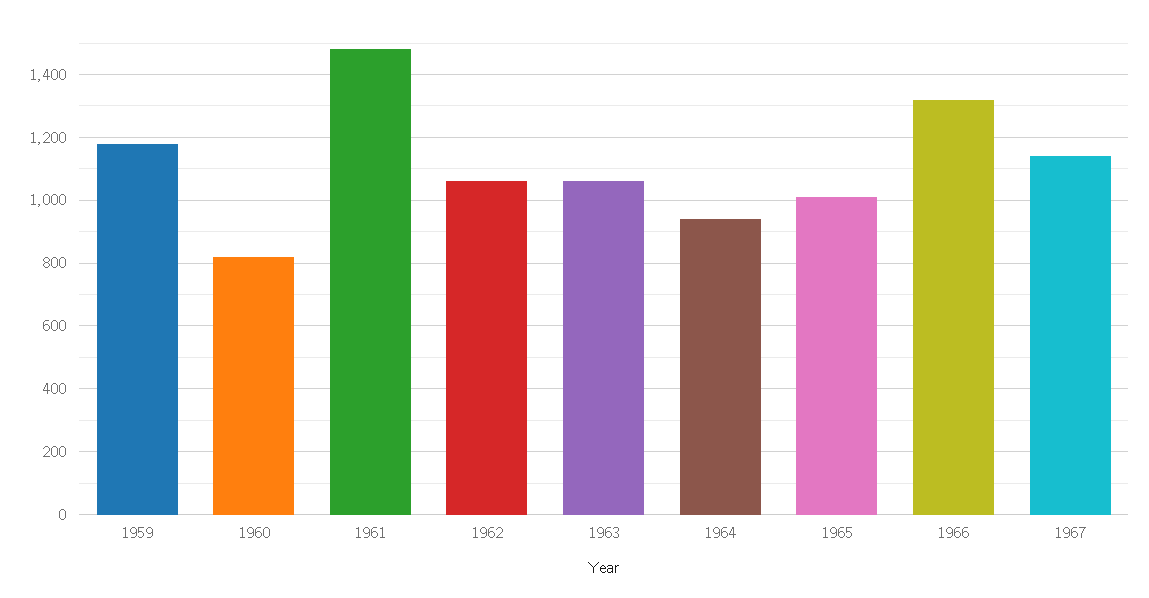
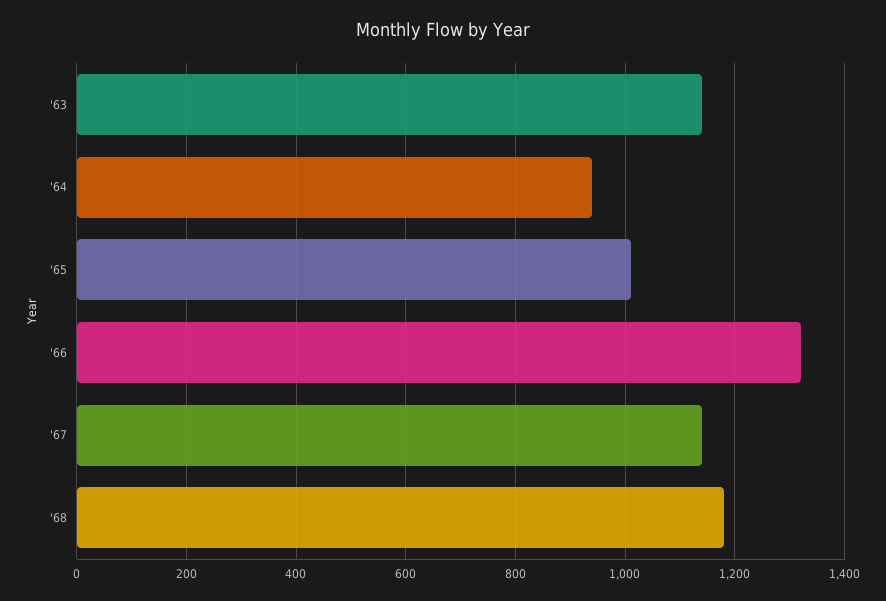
1959: 1180 -> none
1960: 820 -> none
1961: 1480 -> none
1962: 1060 -> none
1963: 1060 -> 1140
'68: none -> 1180

